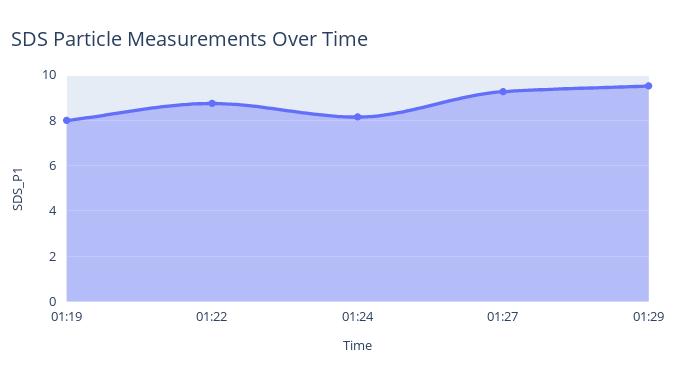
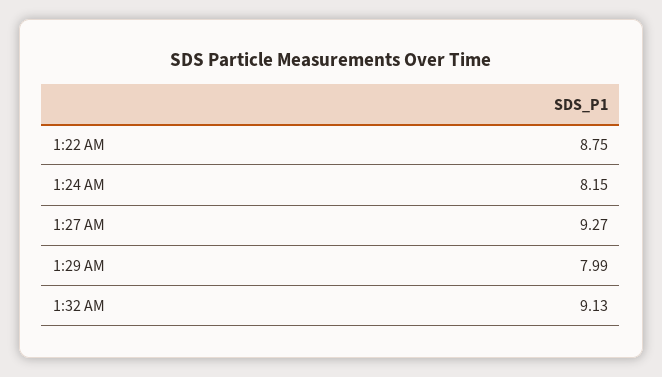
01:19: 8 -> none
01:29: 9.5 -> 7.99
1:32 AM: none -> 9.13

